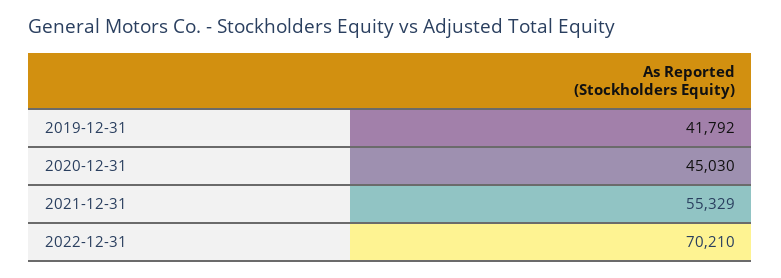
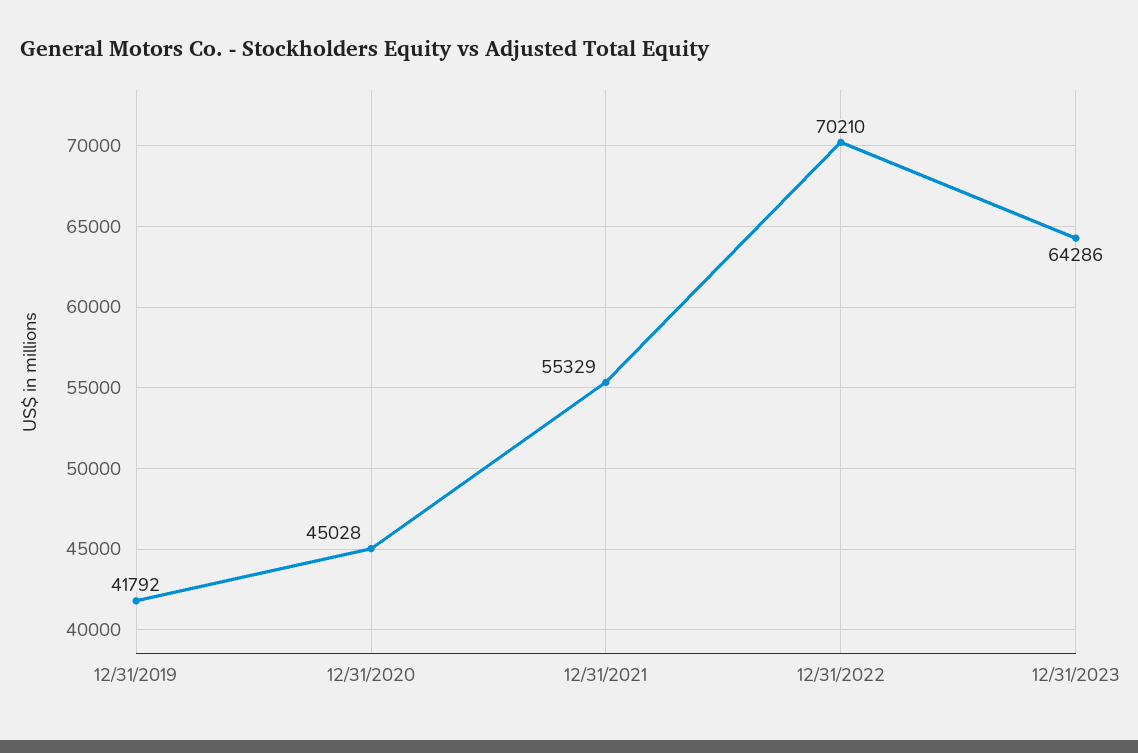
2020-12-31: 45030 -> 45028
12/31/2023: none -> 64286

